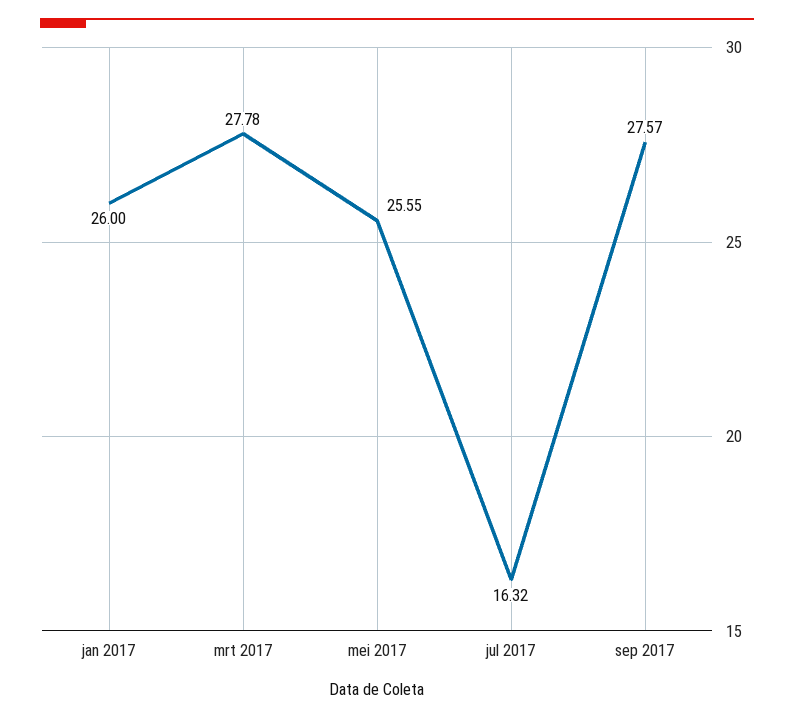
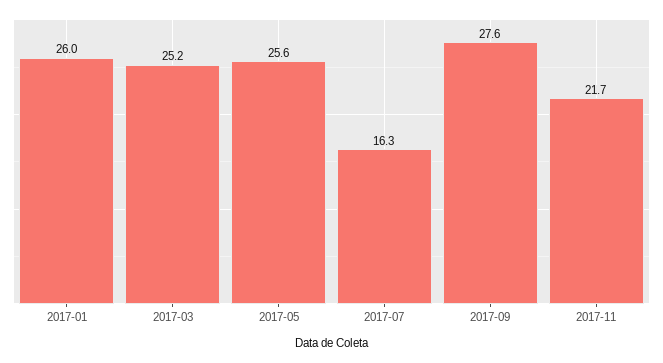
mrt 2017: 27.78 -> 25.2
2017-11: none -> 21.7

